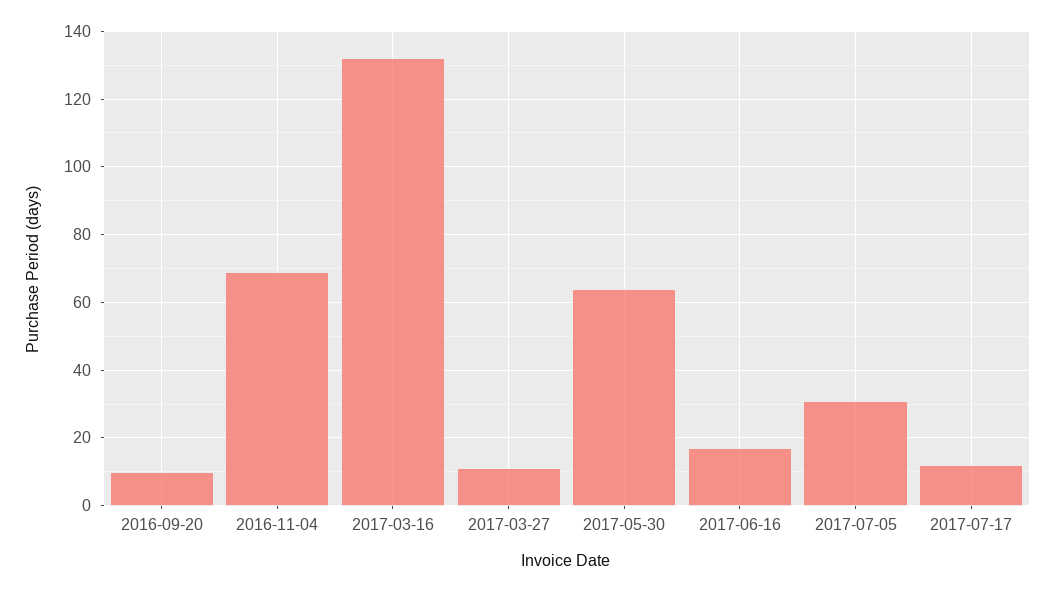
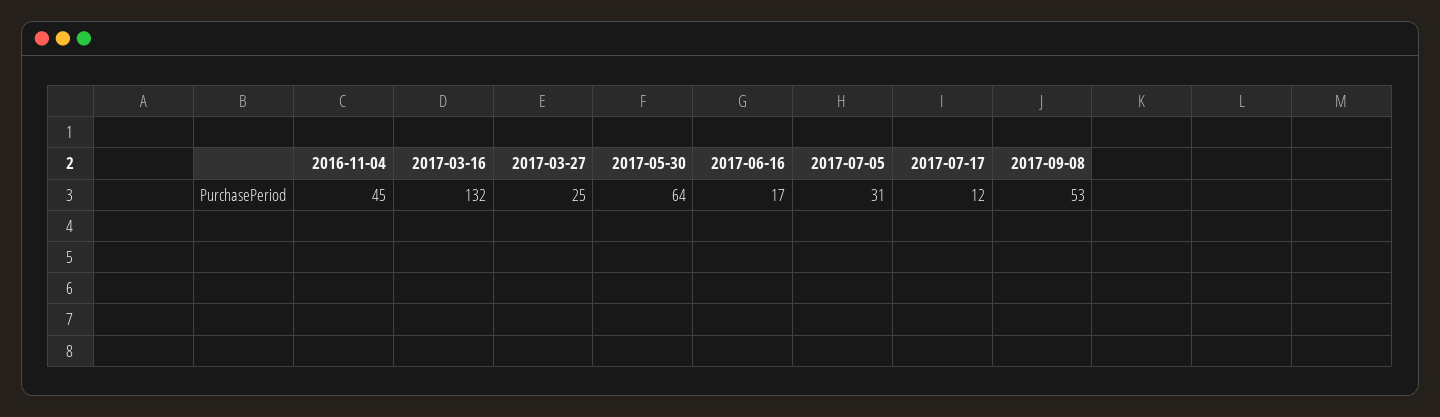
2016-09-20: 10 -> none
2016-11-04: 70 -> 45
2017-03-27: 10 -> 25
2017-09-08: none -> 53

